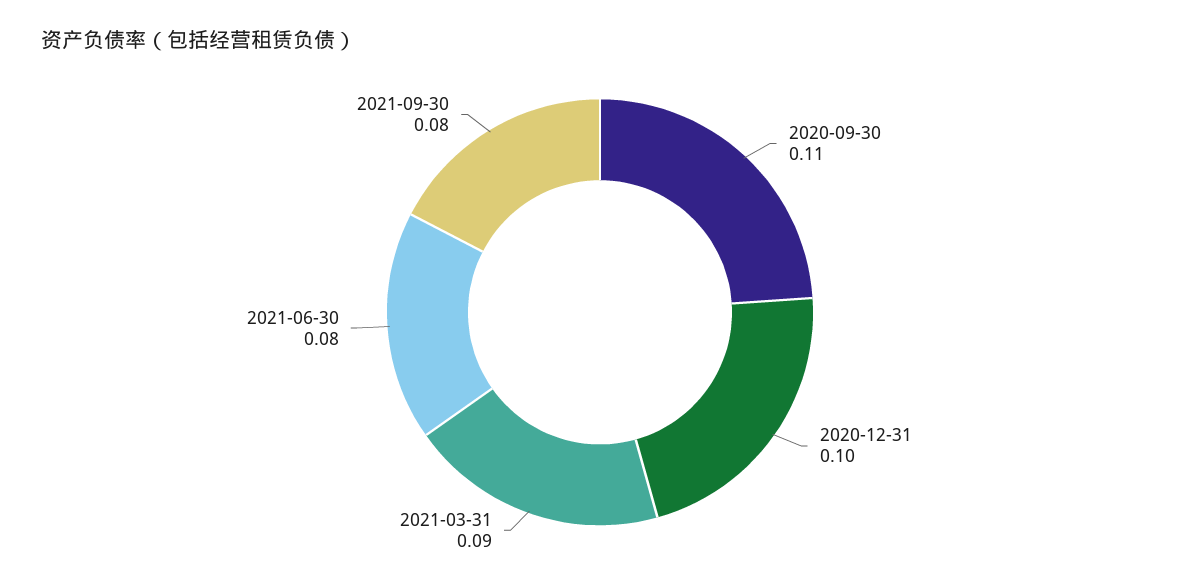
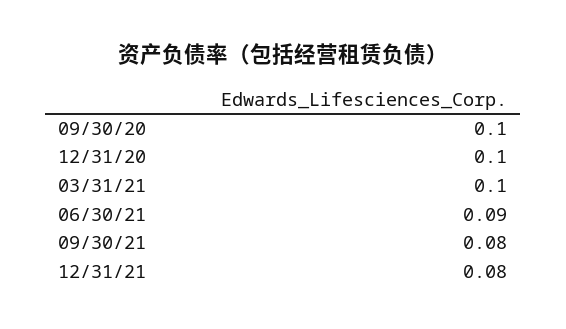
2020-09-30: 0.11 -> 0.1
2021-03-31: 0.09 -> 0.1
2021-06-30: 0.08 -> 0.09
12/31/21: none -> 0.08

